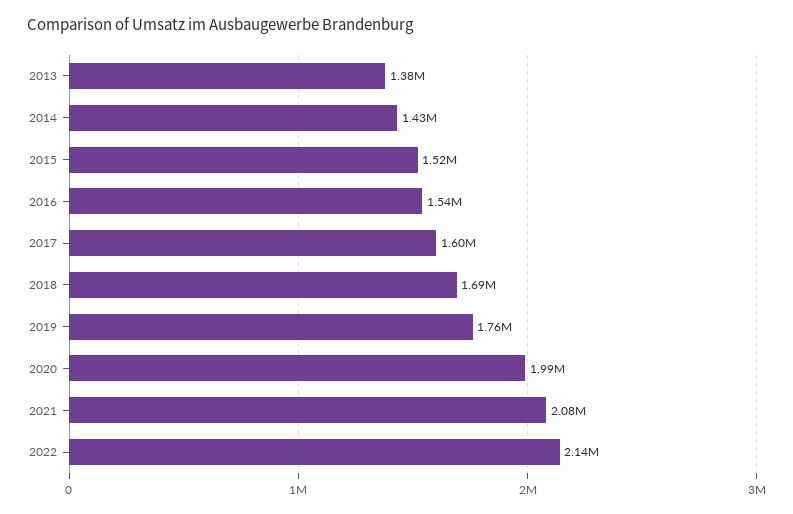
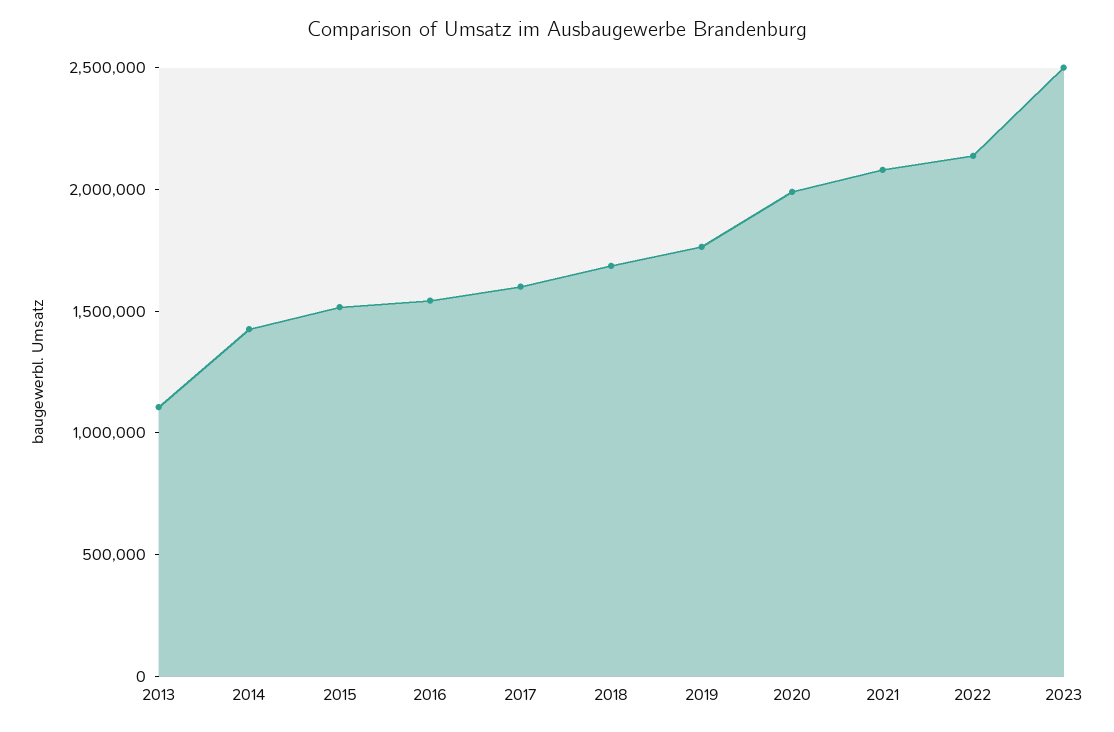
2013: 1380000 -> 1100000
2023: none -> 2500000

